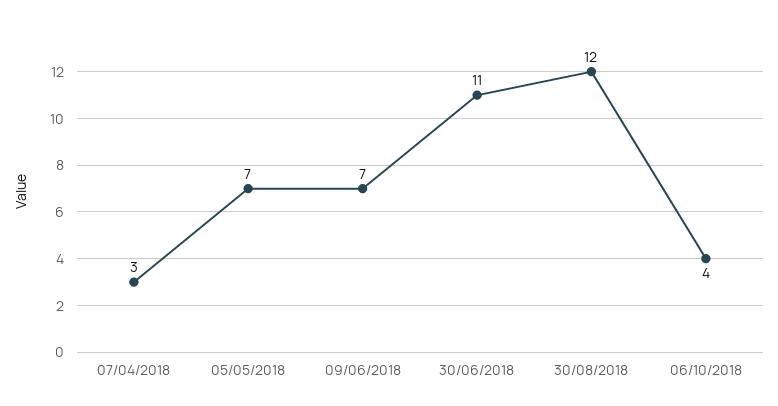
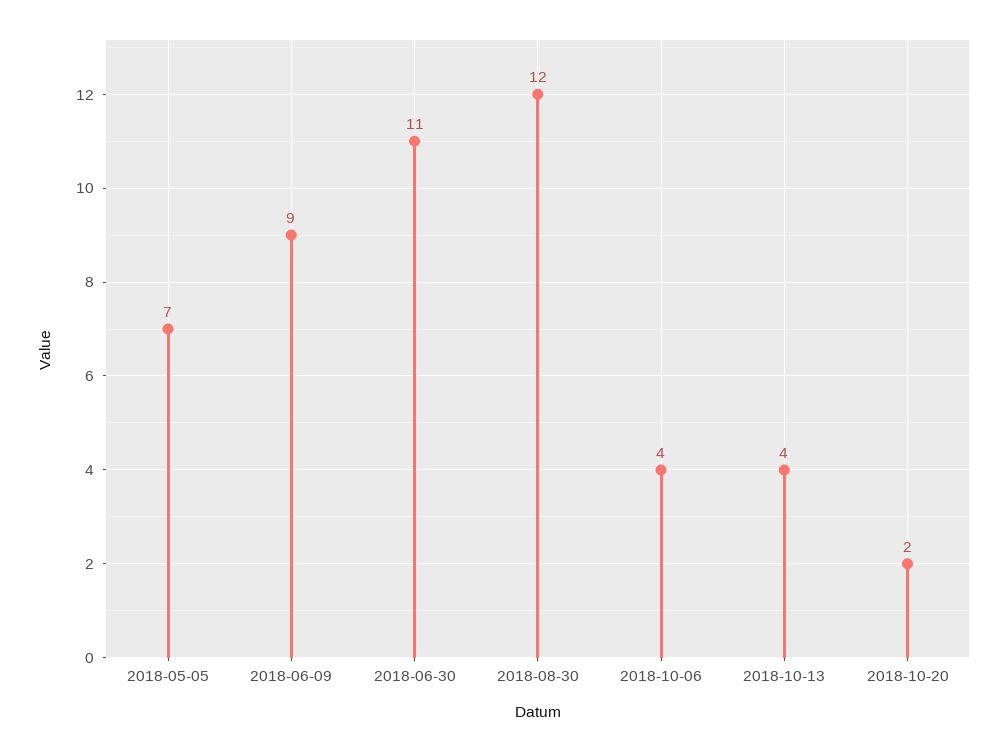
07/04/2018: 3 -> none
09/06/2018: 7 -> 9
2018-10-13: none -> 4
2018-10-20: none -> 2

